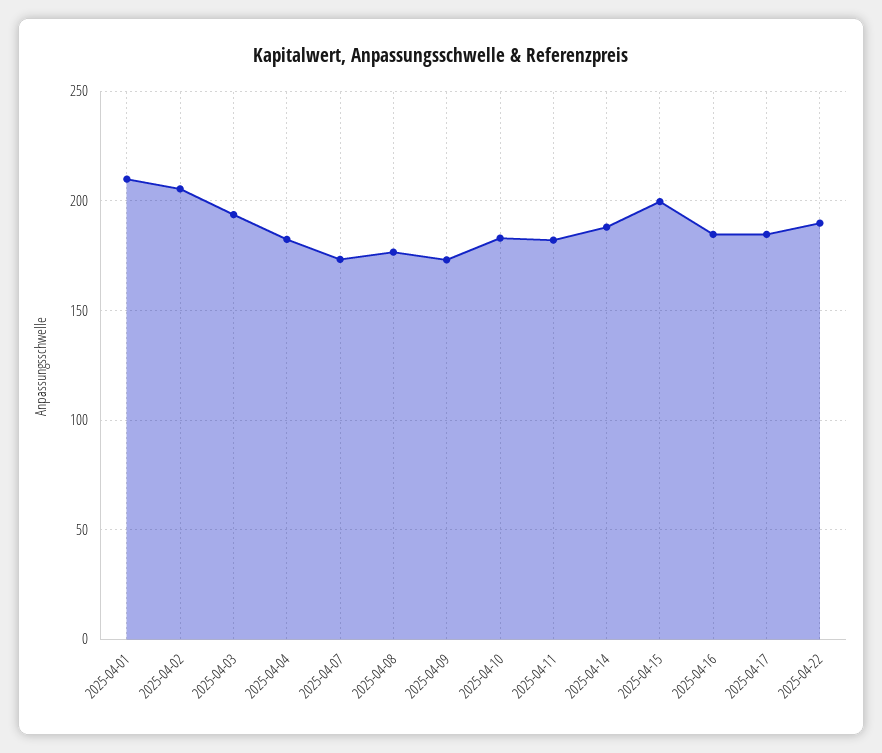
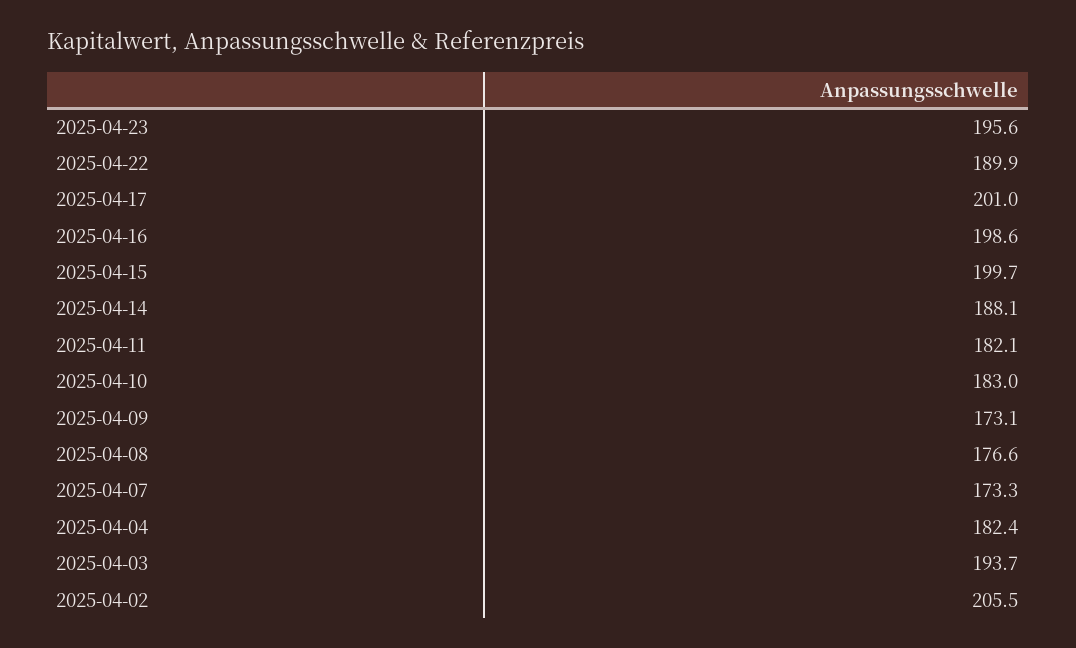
2025-04-01: 210 -> none
2025-04-16: 185 -> 198.6
2025-04-17: 185 -> 201
2025-04-23: none -> 195.6

